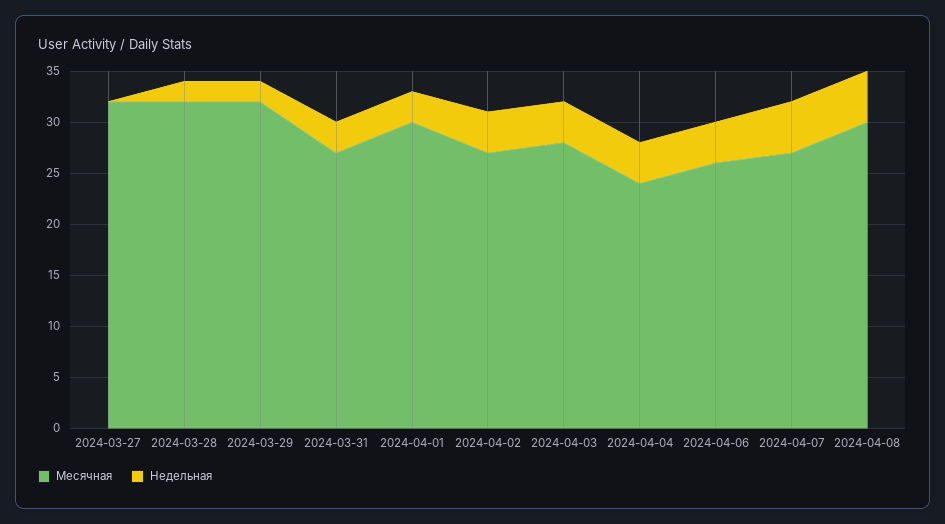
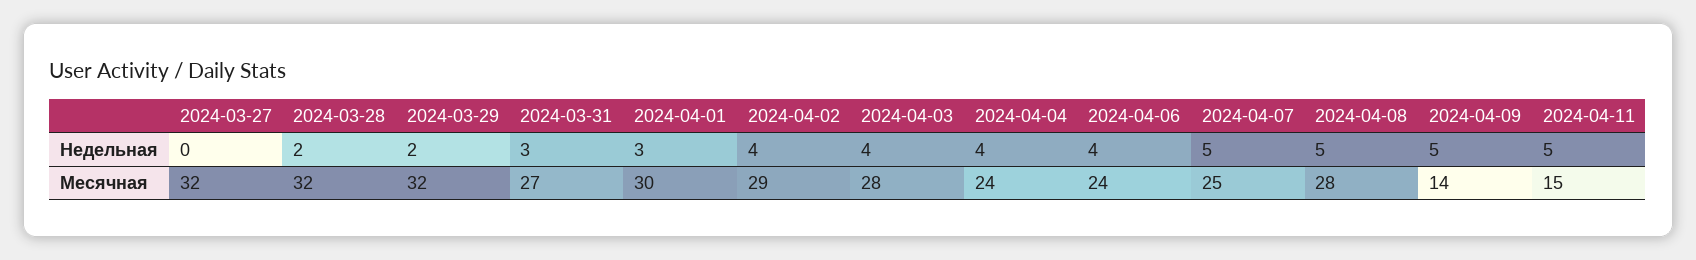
Месячная, 2024-04-02: 27 -> 29
Месячная, 2024-04-06: 26 -> 24
Месячная, 2024-04-07: 27 -> 25
Месячная, 2024-04-08: 30 -> 28
Недельная, 2024-04-09: none -> 5
Недельная, 2024-04-11: none -> 5
Месячная, 2024-04-09: none -> 14
Месячная, 2024-04-11: none -> 15

